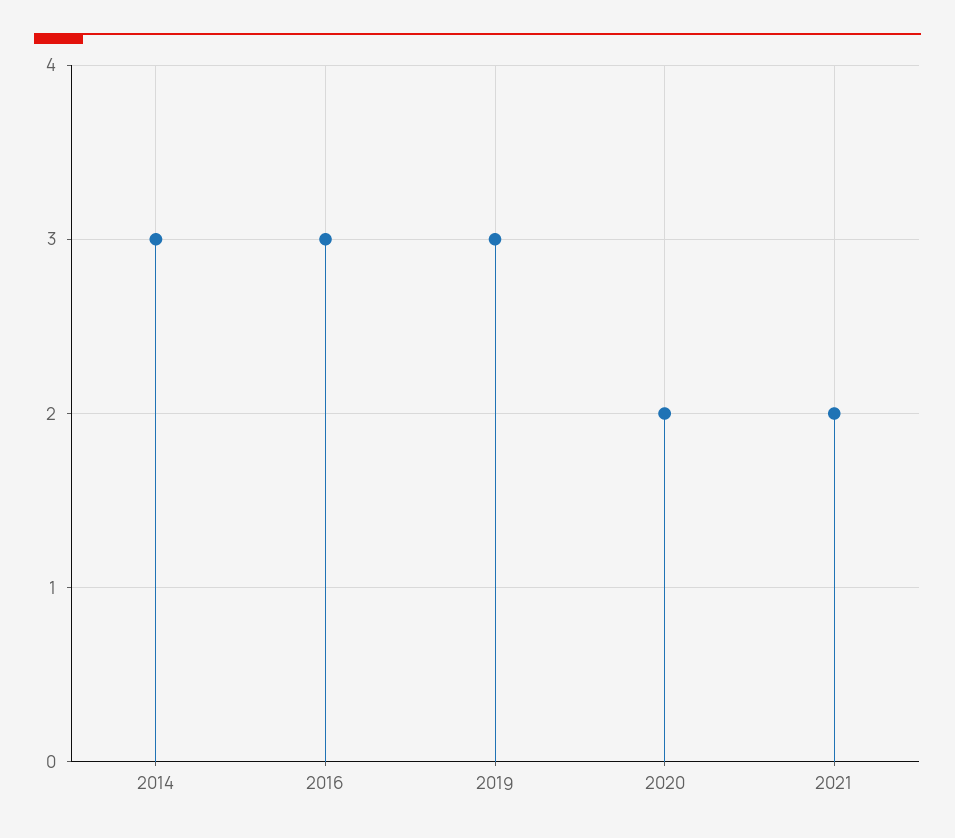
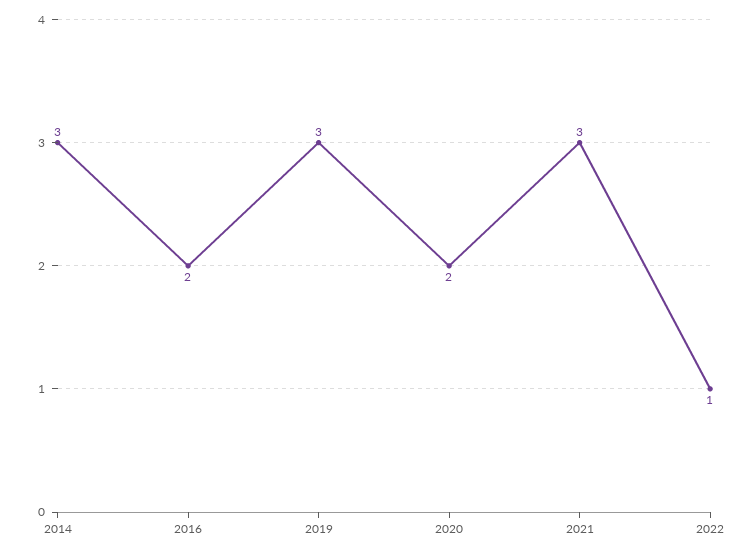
2016: 3 -> 2
2021: 2 -> 3
2022: none -> 1

